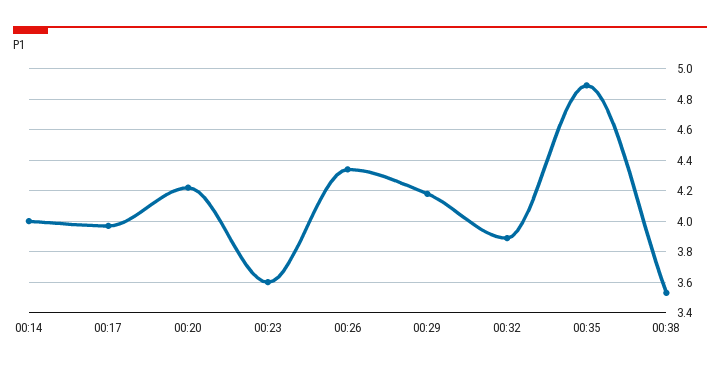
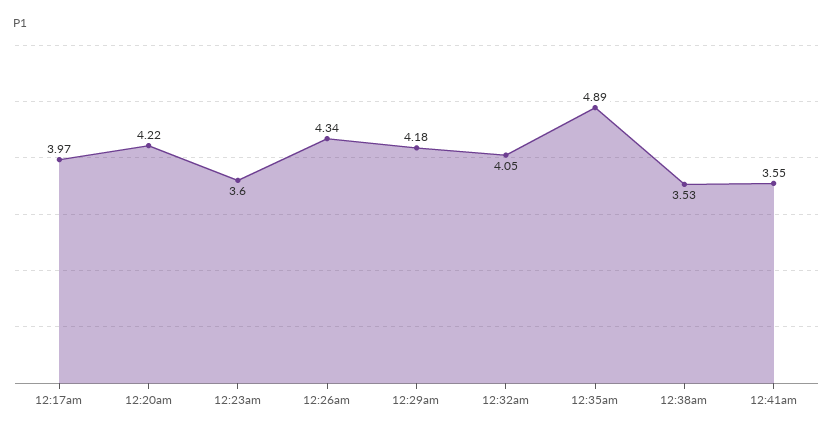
00:14: 4 -> none
00:32: 3.9 -> 4.05
12:41am: none -> 3.55

